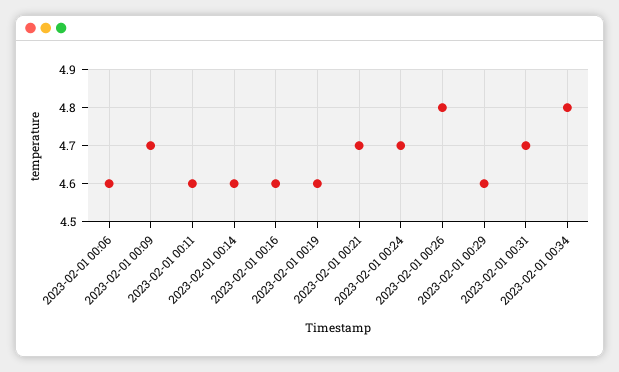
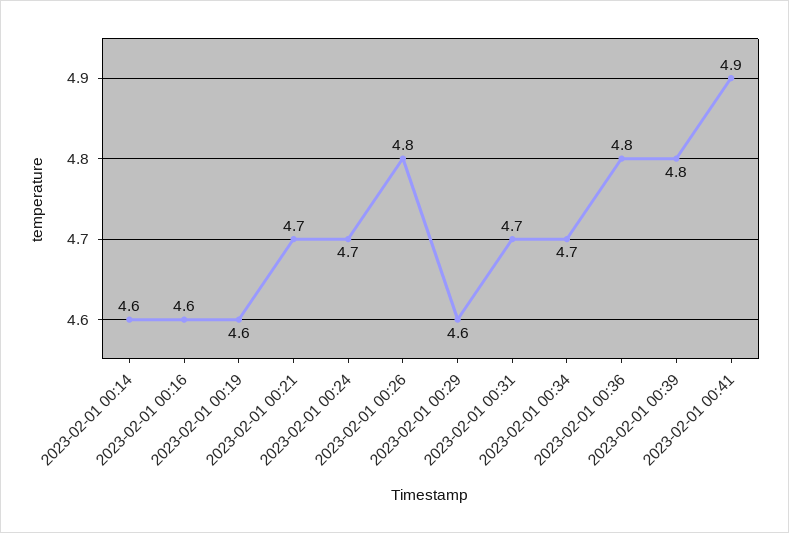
2023-02-01 00:06: 4.6 -> none
2023-02-01 00:09: 4.7 -> none
2023-02-01 00:11: 4.6 -> none
2023-02-01 00:34: 4.8 -> 4.7
2023-02-01 00:36: none -> 4.8
2023-02-01 00:39: none -> 4.8
2023-02-01 00:41: none -> 4.9

